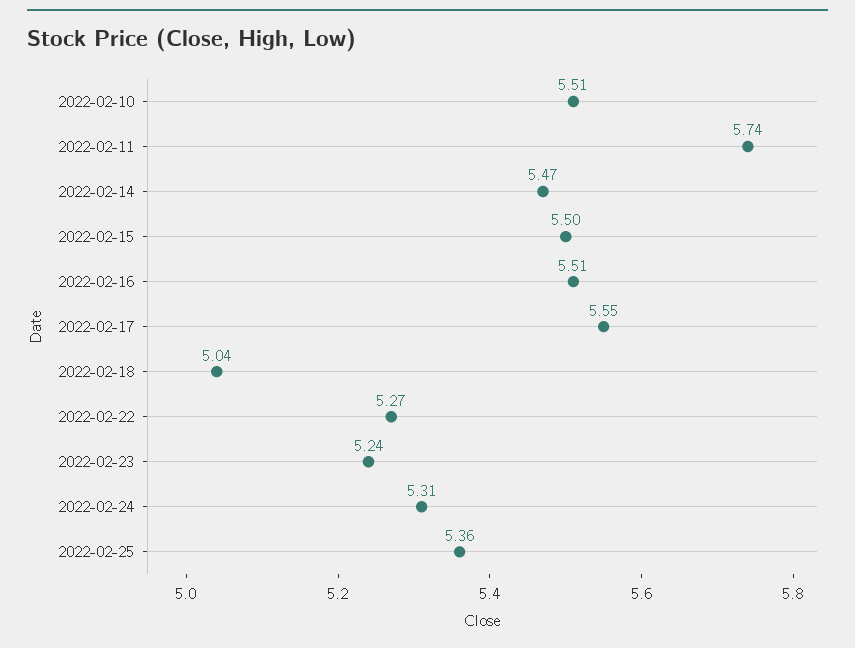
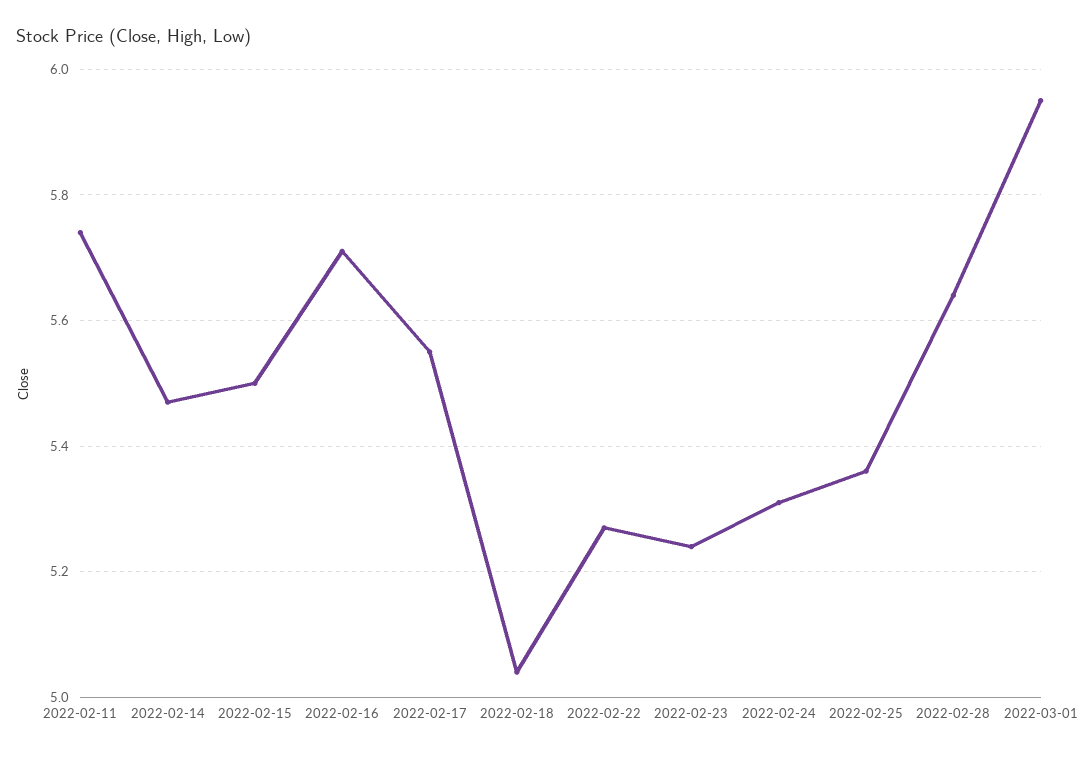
2022-02-10: 5.51 -> none
2022-02-16: 5.51 -> 5.7
2022-02-28: none -> 5.65
2022-03-01: none -> 5.95

